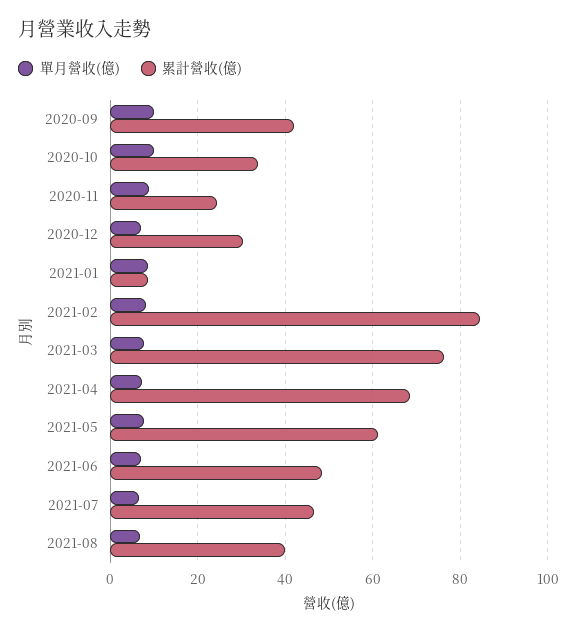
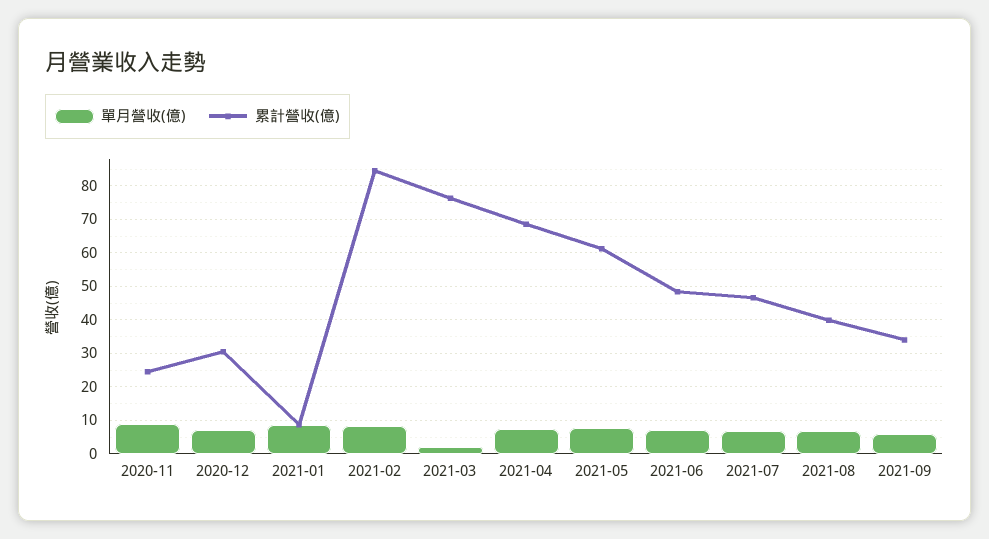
單月營收(億), 2020-09: 10 -> none
累計營收(億), 2020-09: 42 -> none
單月營收(億), 2020-10: 10 -> none
累計營收(億), 2020-10: 34 -> none
單月營收(億), 2021-03: 8 -> 2
單月營收(億), 2021-09: none -> 6
累計營收(億), 2021-09: none -> 34

